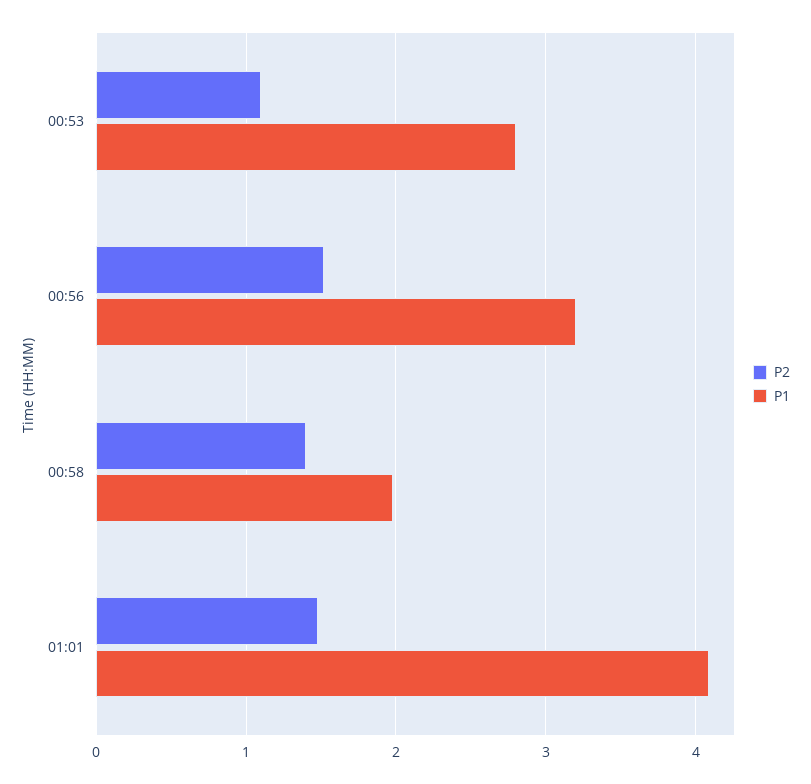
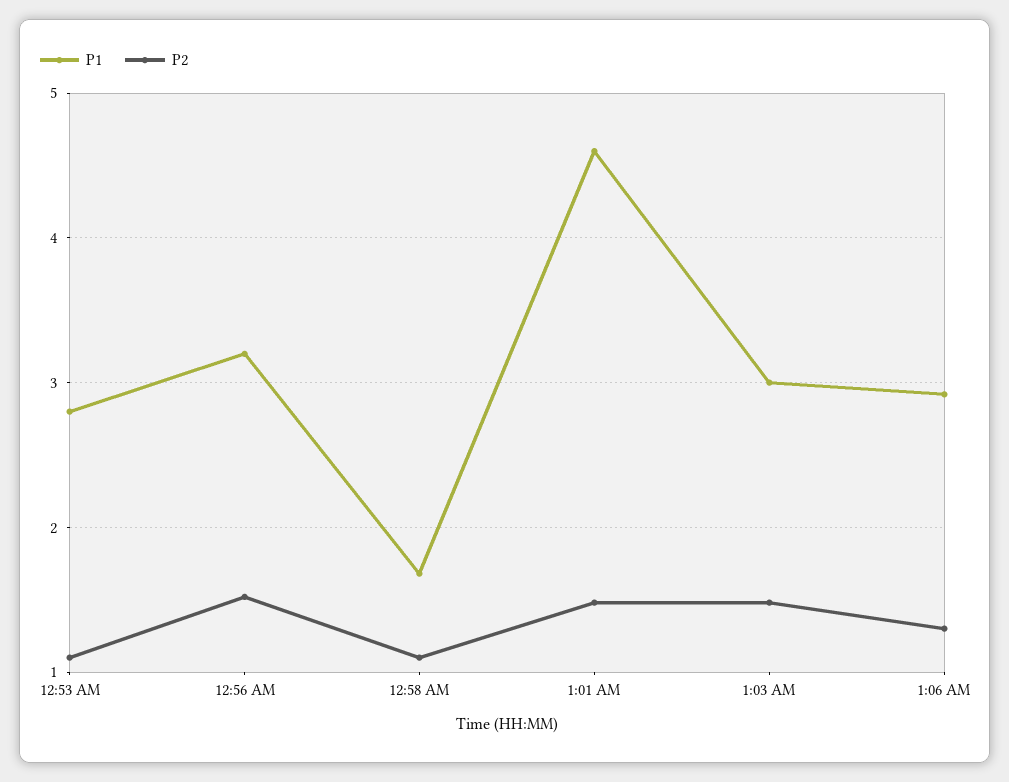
P2, 00:58: 1.4 -> 1.1
P1, 00:58: 2 -> 1.7
P1, 01:01: 4.1 -> 4.6
P1, 1:03 AM: none -> 3
P2, 1:03 AM: none -> 1.5
P1, 1:06 AM: none -> 2.9
P2, 1:06 AM: none -> 1.3

